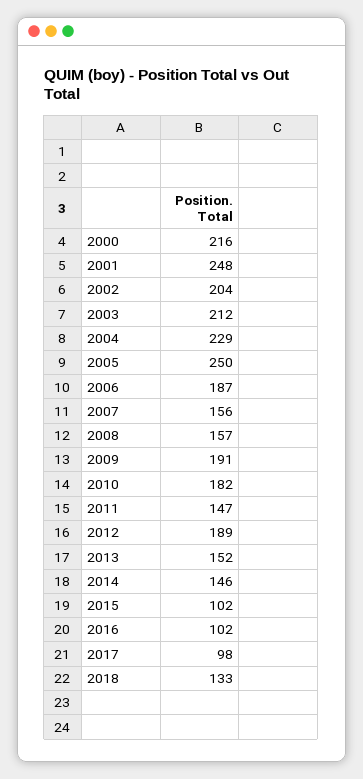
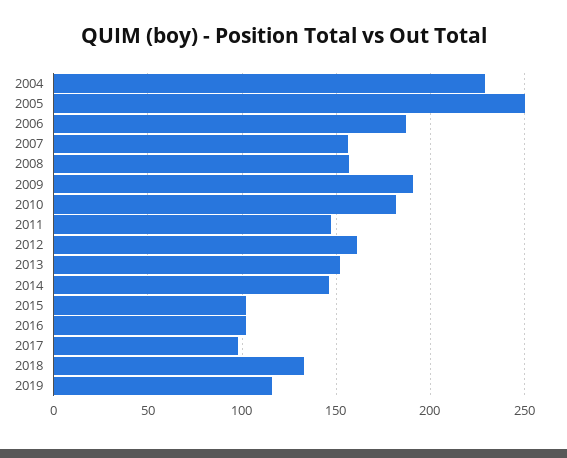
2000: 216 -> none
2001: 248 -> none
2002: 204 -> none
2003: 212 -> none
2012: 189 -> 160
2019: none -> 115

